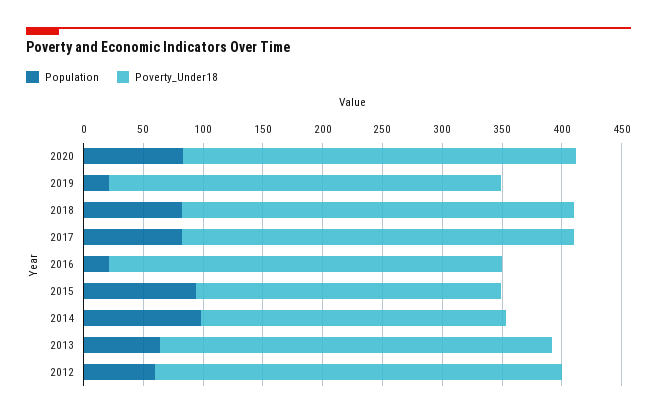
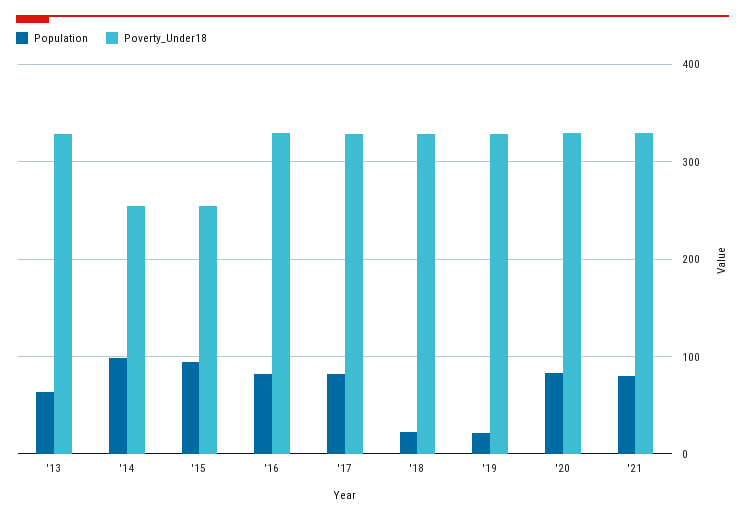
Population, 2018: 80 -> 20
Population, 2016: 20 -> 80
Population, 2012: 60 -> none
Poverty_Under18, 2012: 340 -> none
Population, '21: none -> 80
Poverty_Under18, '21: none -> 330

